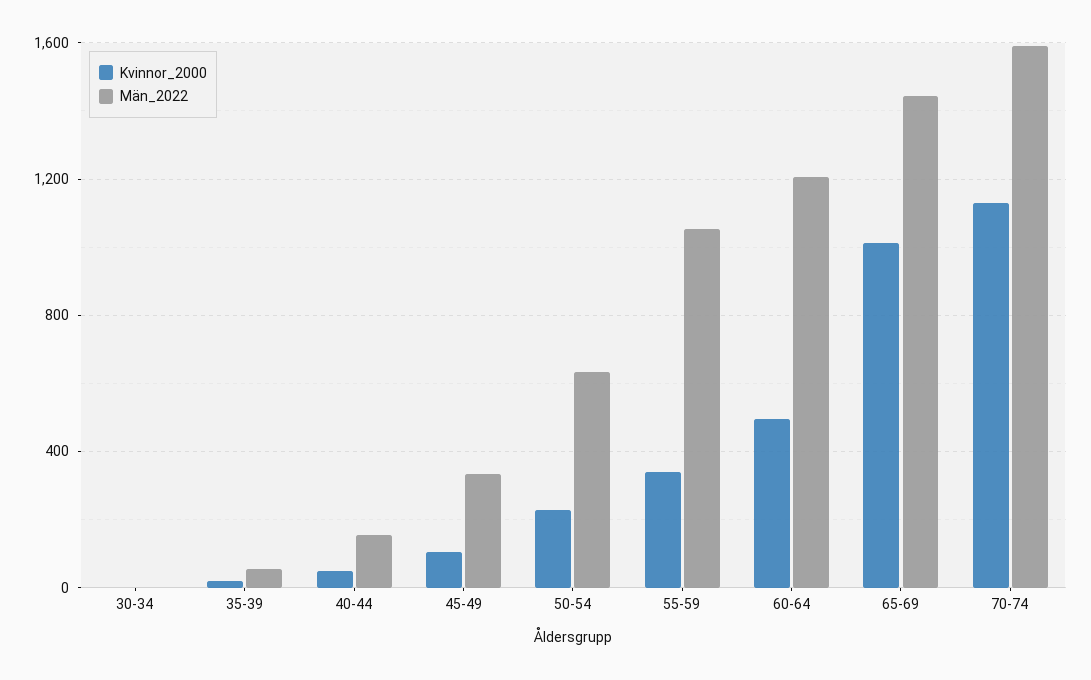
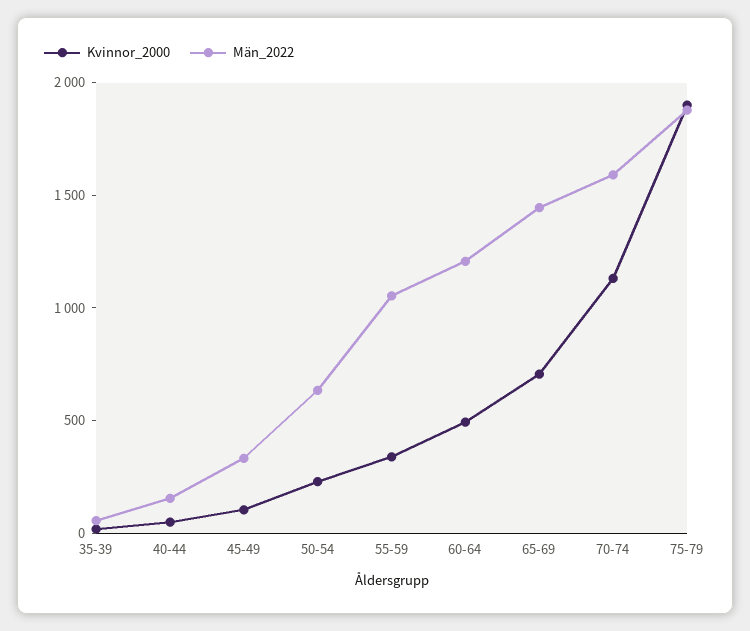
Kvinnor_2000, 30-34: 0 -> none
Män_2022, 30-34: 0 -> none
Kvinnor_2000, 65-69: 1000 -> 700
Kvinnor_2000, 75-79: none -> 1900
Män_2022, 75-79: none -> 1900

